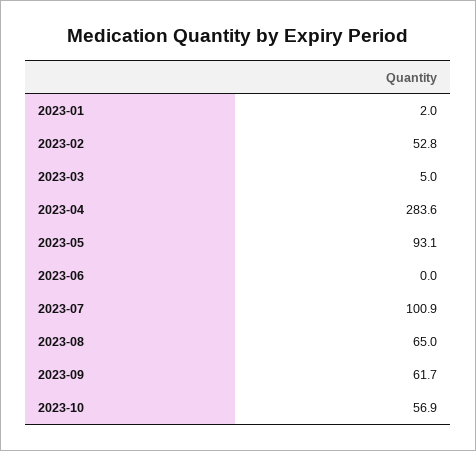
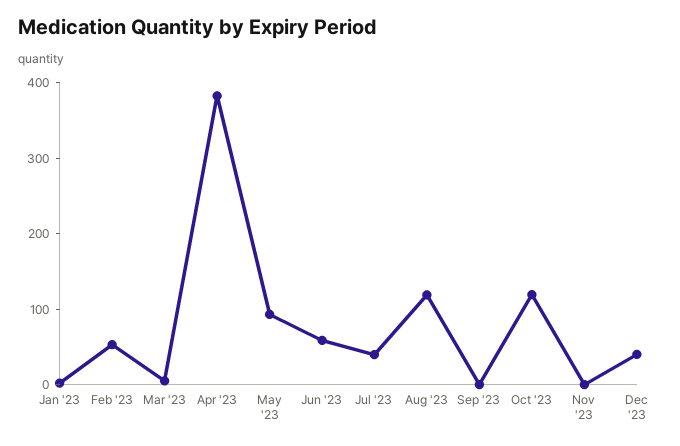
2023-04: 283.6 -> 380
2023-06: 0 -> 60
2023-07: 100.9 -> 40
2023-08: 65 -> 120
2023-09: 61.7 -> 0
2023-10: 56.9 -> 120
Nov '23: none -> 0
Dec '23: none -> 40

